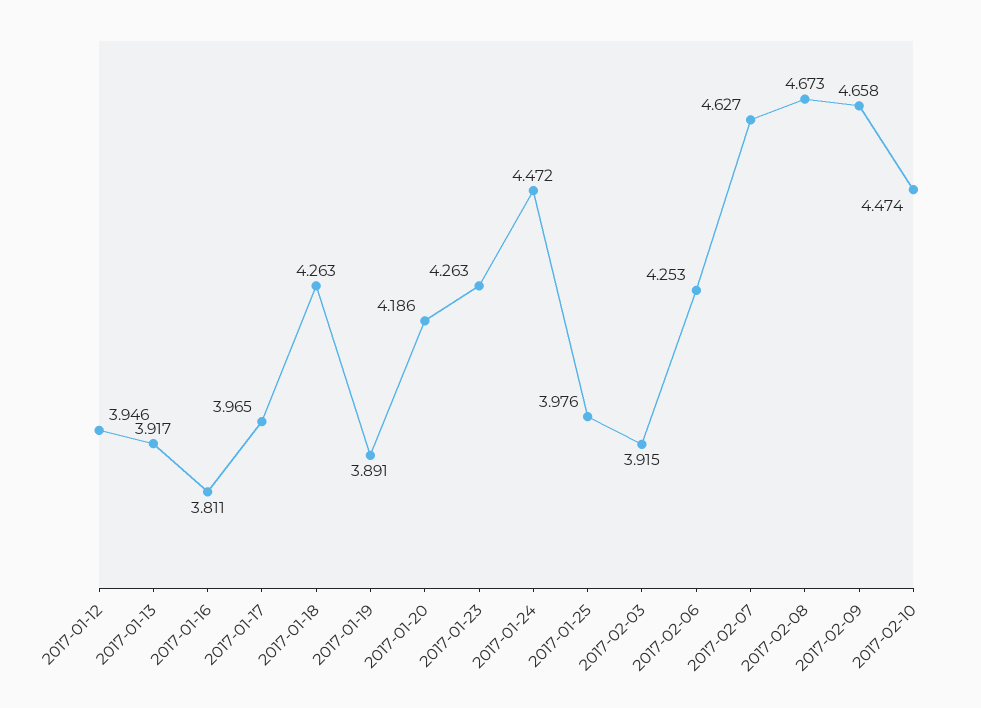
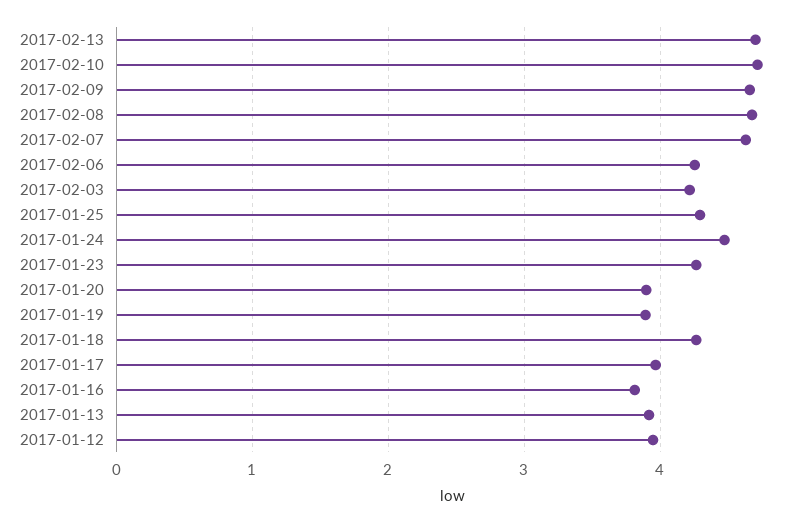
2017-01-20: 4.186 -> 3.9
2017-01-25: 3.976 -> 4.3
2017-02-03: 3.915 -> 4.2
2017-02-10: 4.474 -> 4.7
2017-02-13: none -> 4.7

